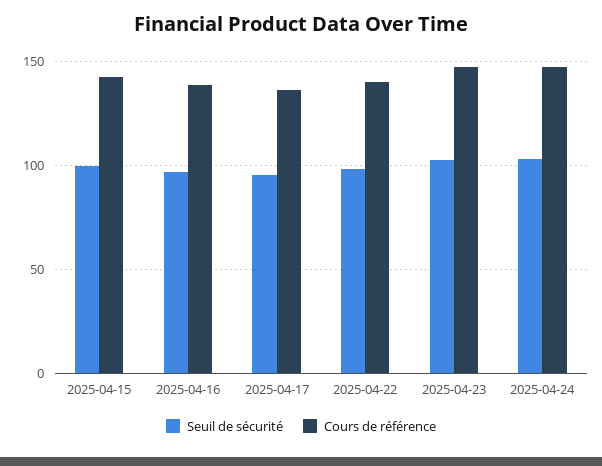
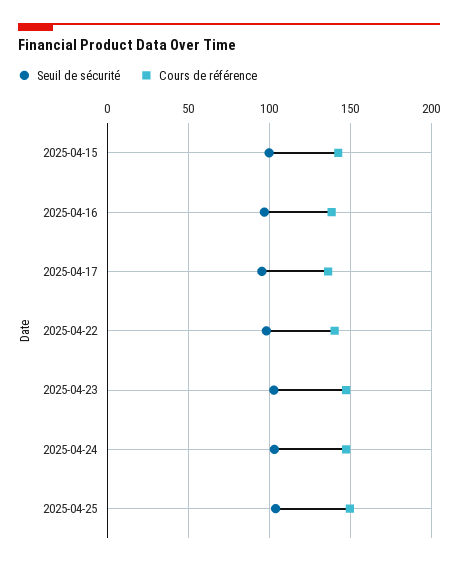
Seuil de sécurité, 2025-04-25: none -> 105
Cours de référence, 2025-04-25: none -> 150

